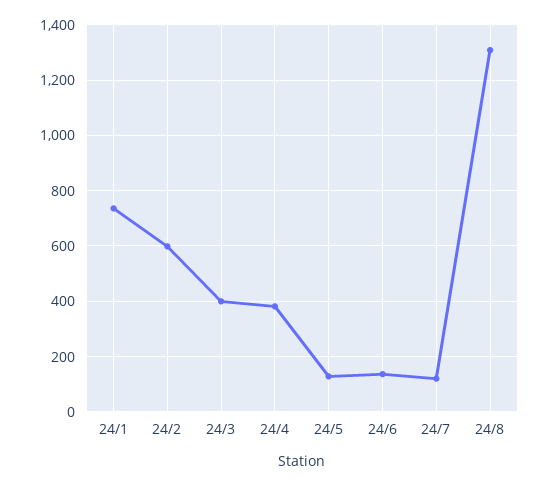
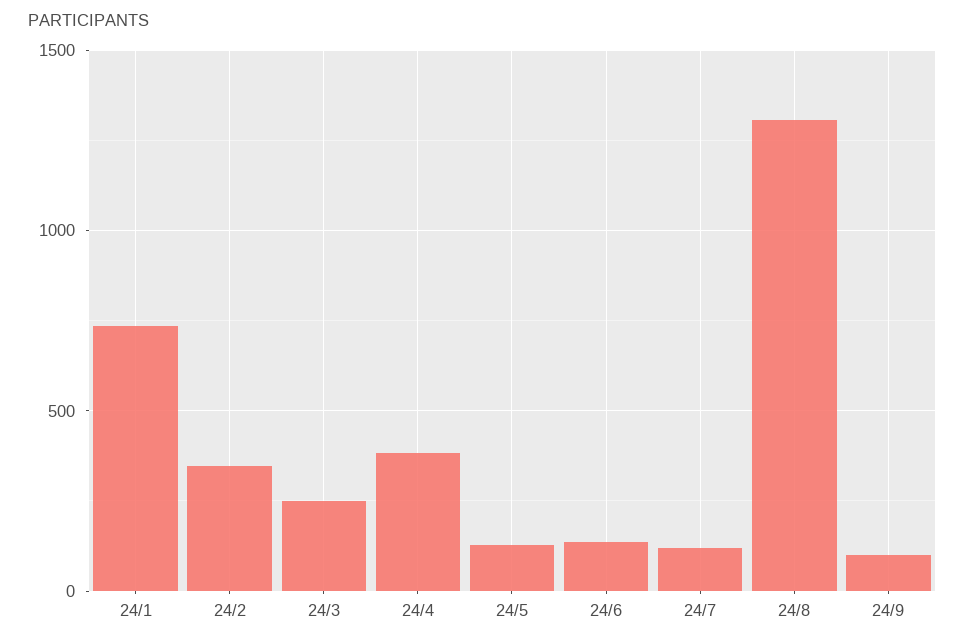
24/2: 600 -> 350
24/3: 400 -> 250
24/9: none -> 100

